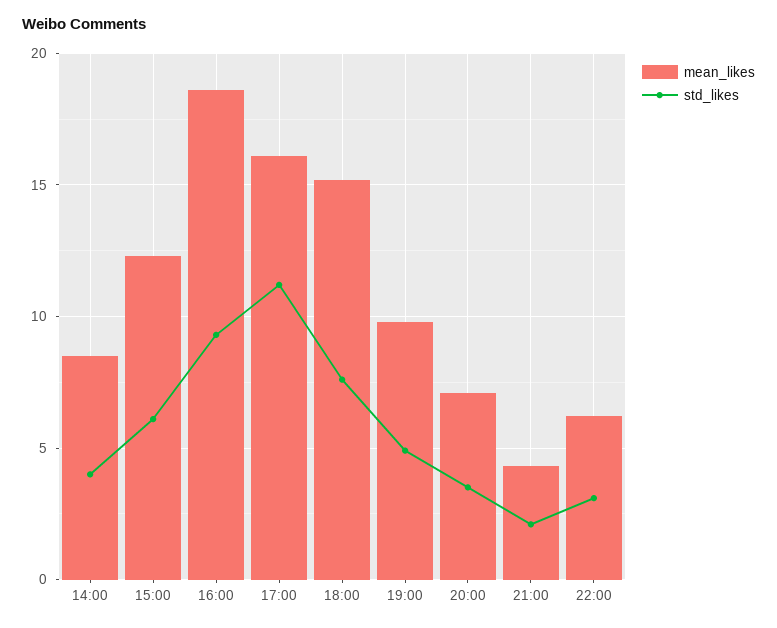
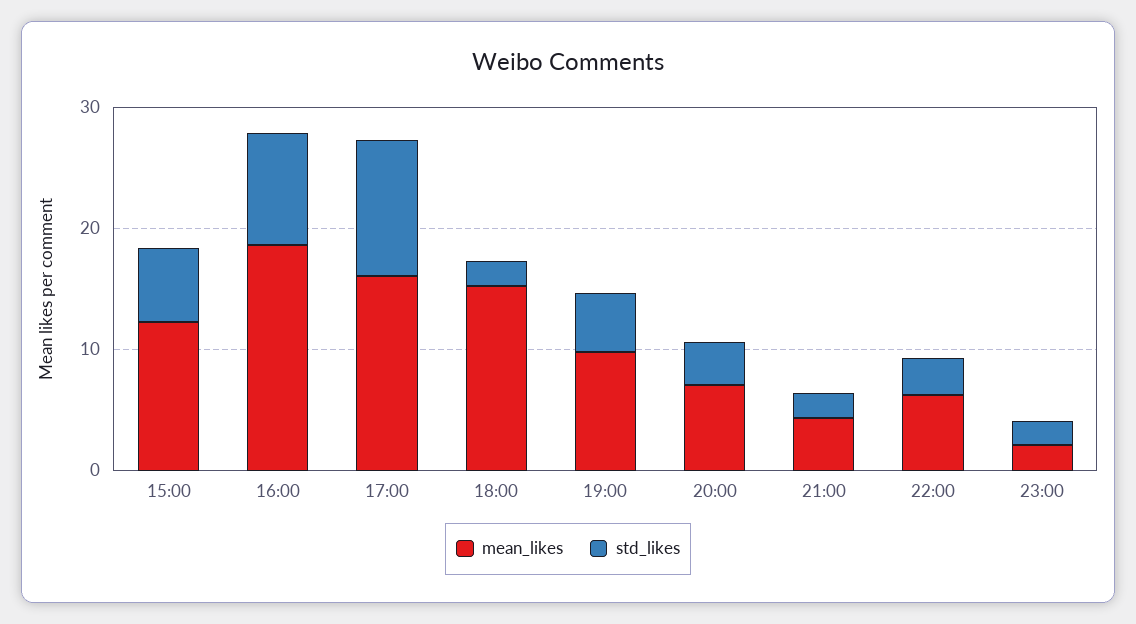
mean_likes, 14:00: 8.5 -> none
std_likes, 14:00: 4 -> none
std_likes, 18:00: 7.5 -> 2
mean_likes, 23:00: none -> 2
std_likes, 23:00: none -> 2

